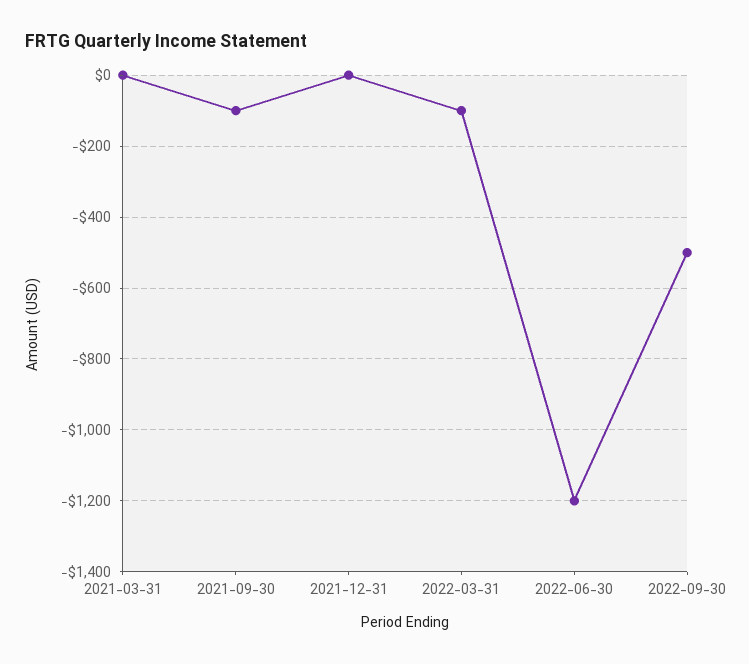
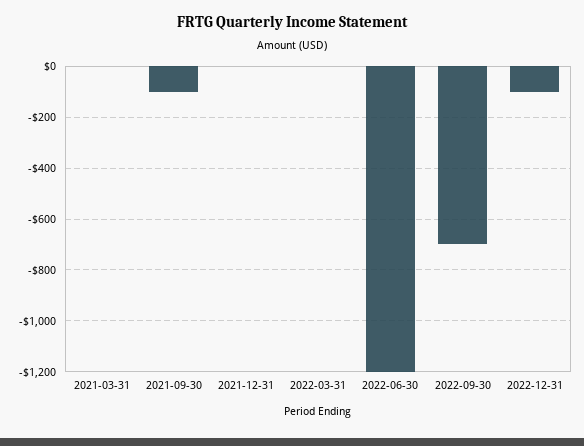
2022-03-31: -100 -> 0
2022-09-30: -500 -> -700
2022-12-31: none -> -100

